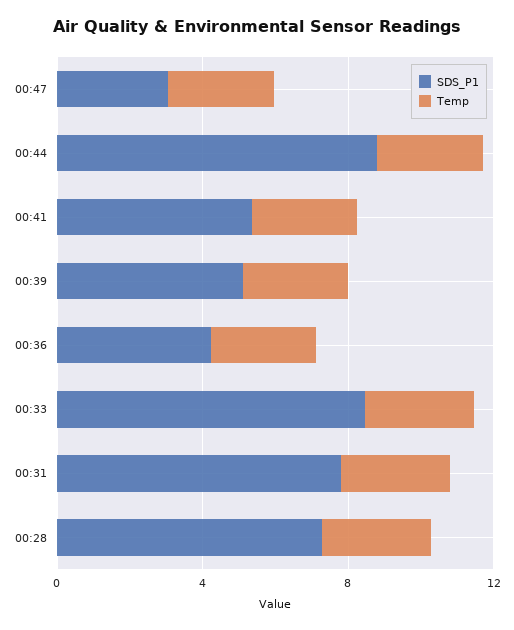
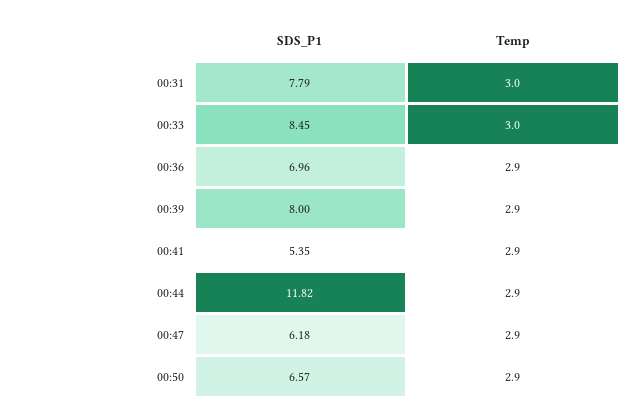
SDS_P1, 00:47: 3 -> 6.18
SDS_P1, 00:44: 9 -> 11.82
SDS_P1, 00:39: 5 -> 8
SDS_P1, 00:36: 4 -> 6.96
SDS_P1, 00:28: 7 -> none
Temp, 00:28: 3 -> none
SDS_P1, 00:50: none -> 6.57
Temp, 00:50: none -> 2.9

